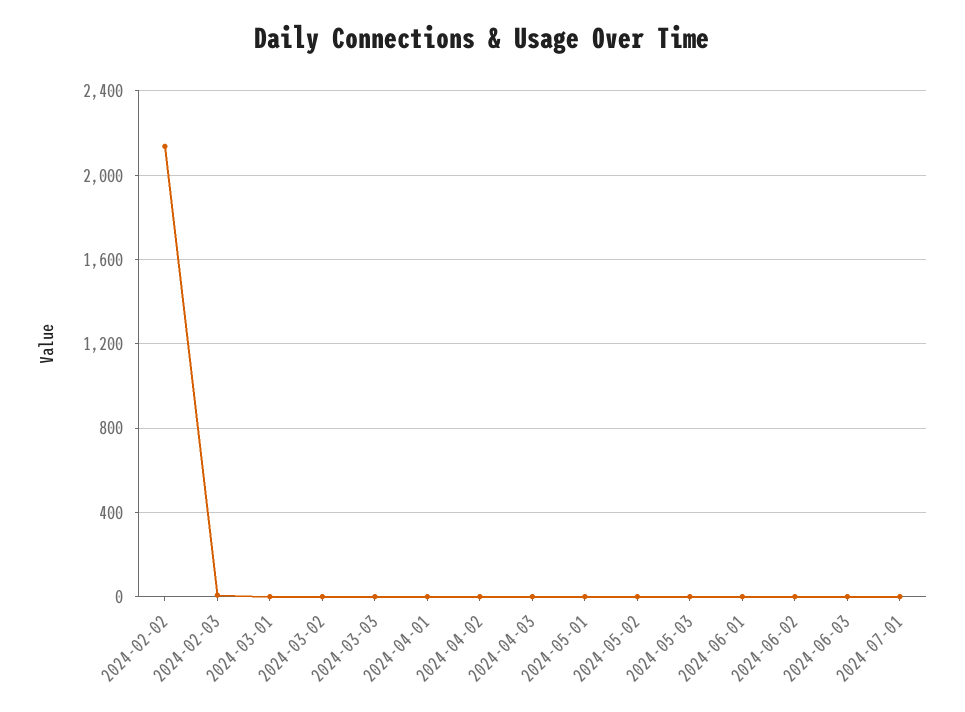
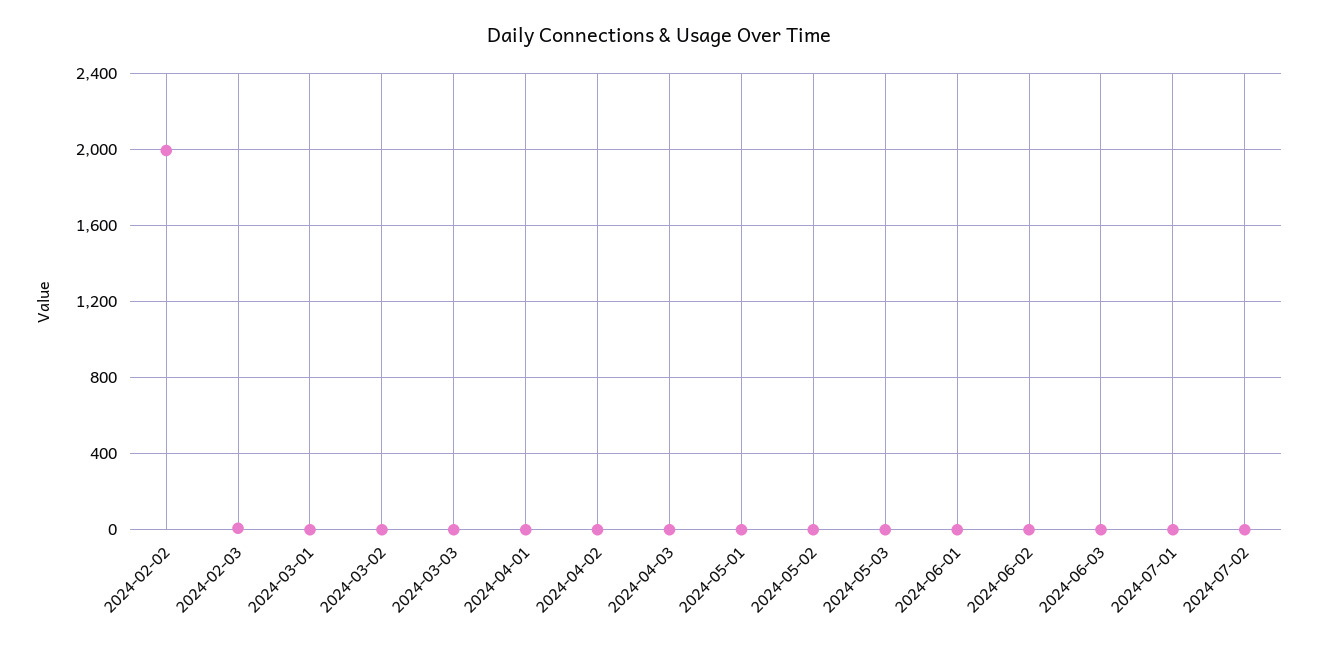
2024-02-02: 2150 -> 2000
2024-07-02: none -> 0

